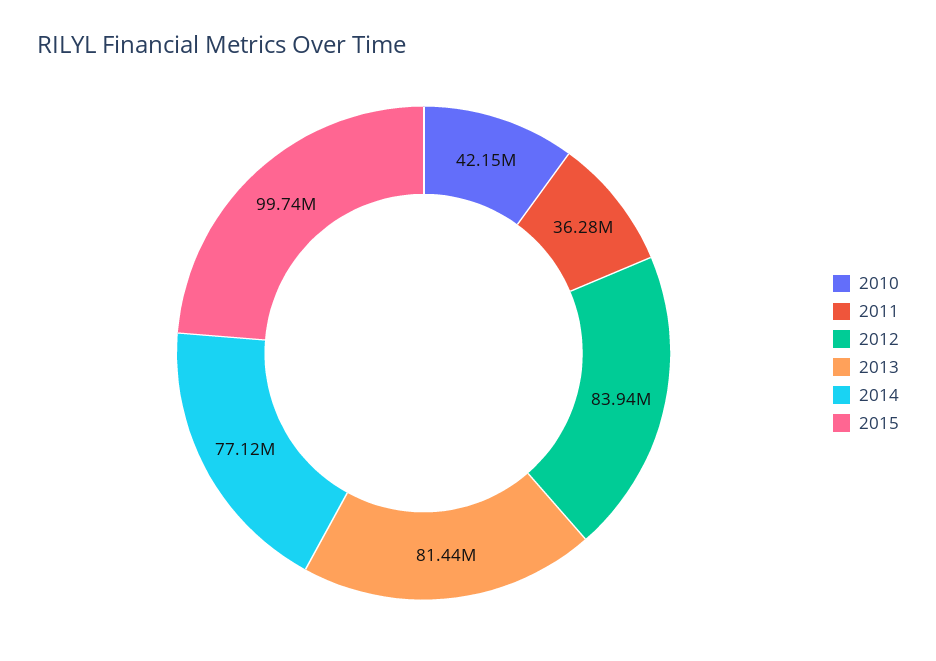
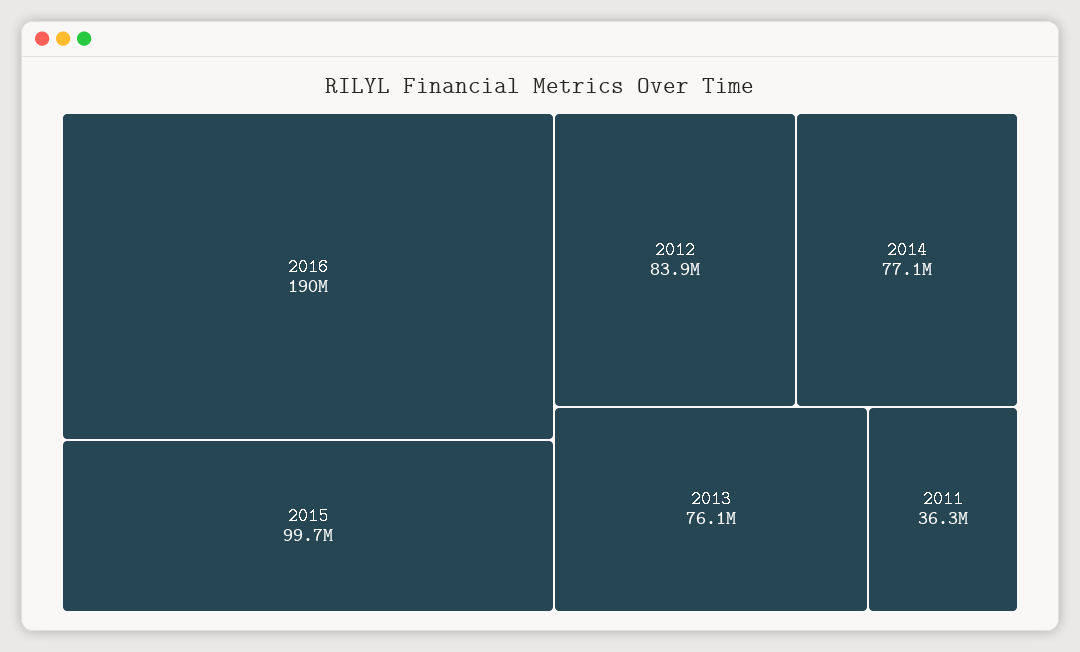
2010: 42150000 -> none
2013: 81440000 -> 76100000
2016: none -> 190000000

